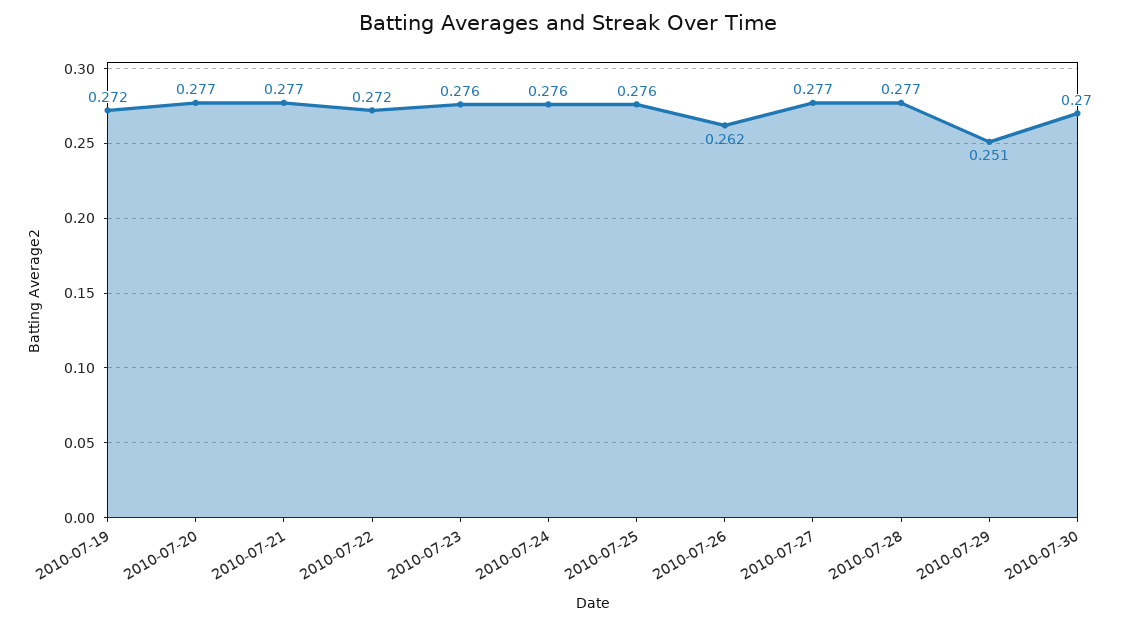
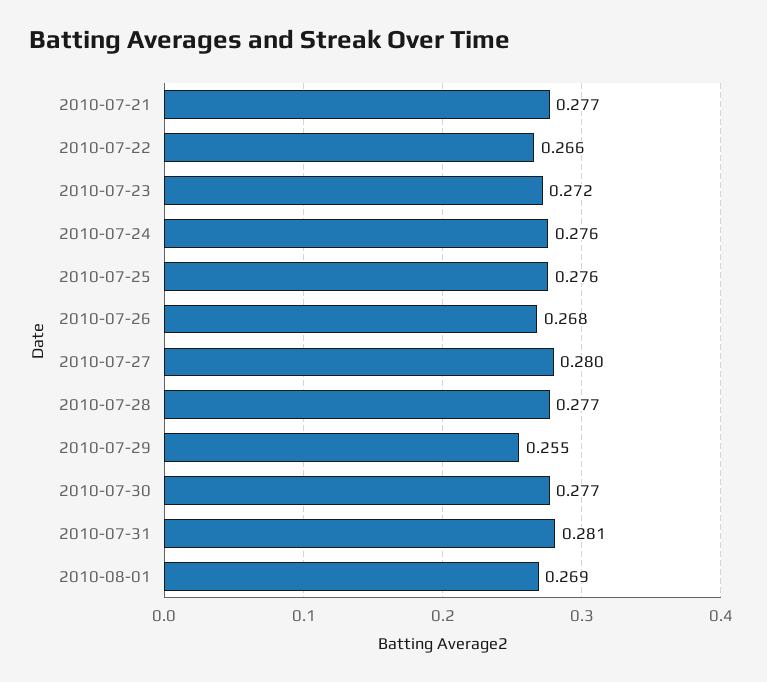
2010-07-19: 0.272 -> none
2010-07-20: 0.277 -> none
2010-07-22: 0.272 -> 0.266
2010-07-23: 0.276 -> 0.272
2010-07-26: 0.262 -> 0.268
2010-07-27: 0.277 -> 0.28
2010-07-29: 0.251 -> 0.255
2010-07-30: 0.27 -> 0.277
2010-07-31: none -> 0.281
2010-08-01: none -> 0.269

